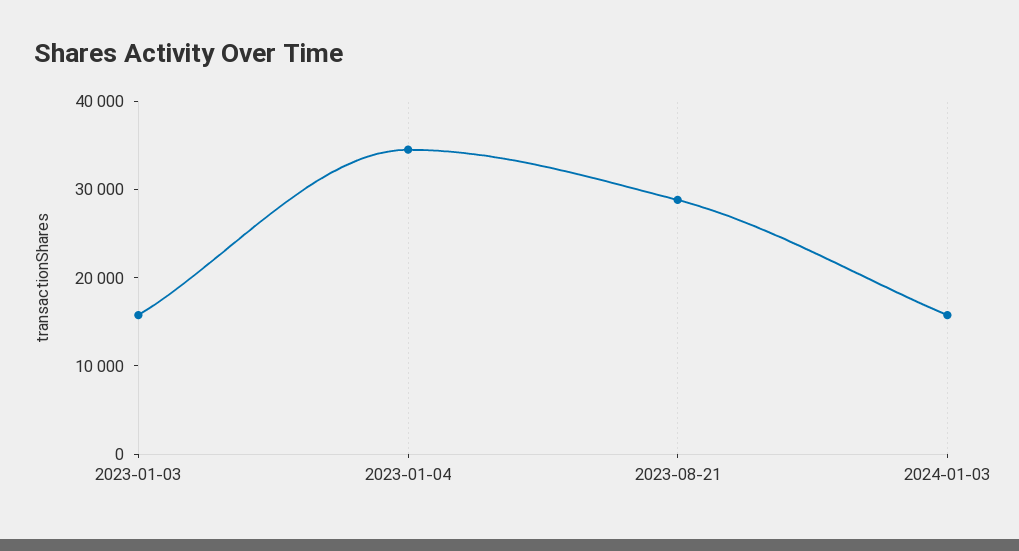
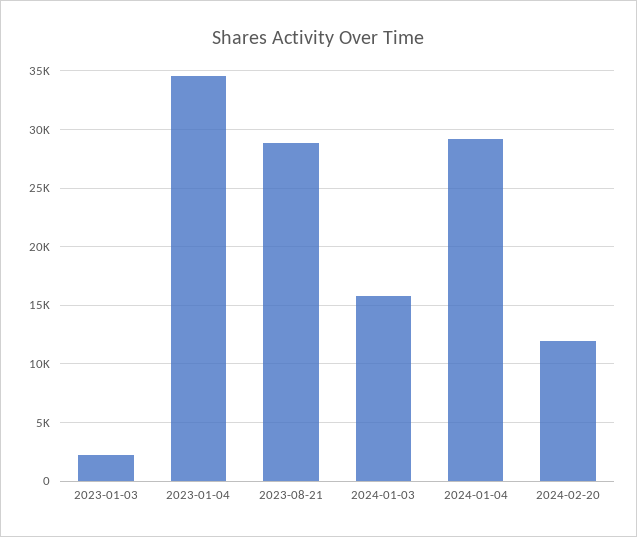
2023-01-03: 16000 -> 2000
2024-01-04: none -> 29000
2024-02-20: none -> 12000

